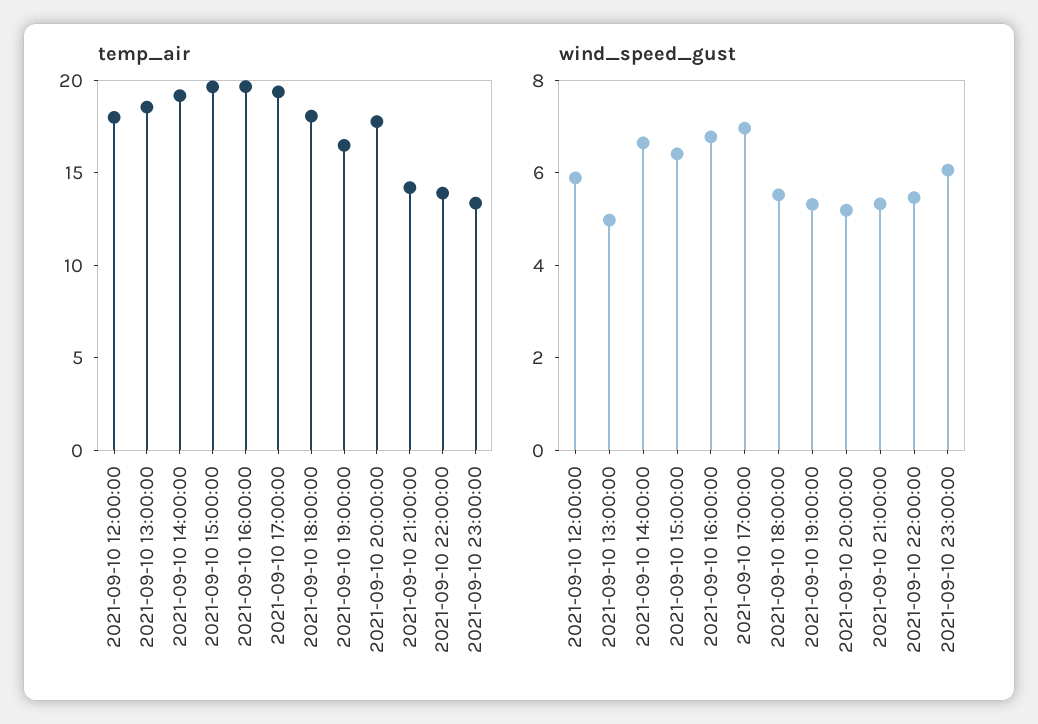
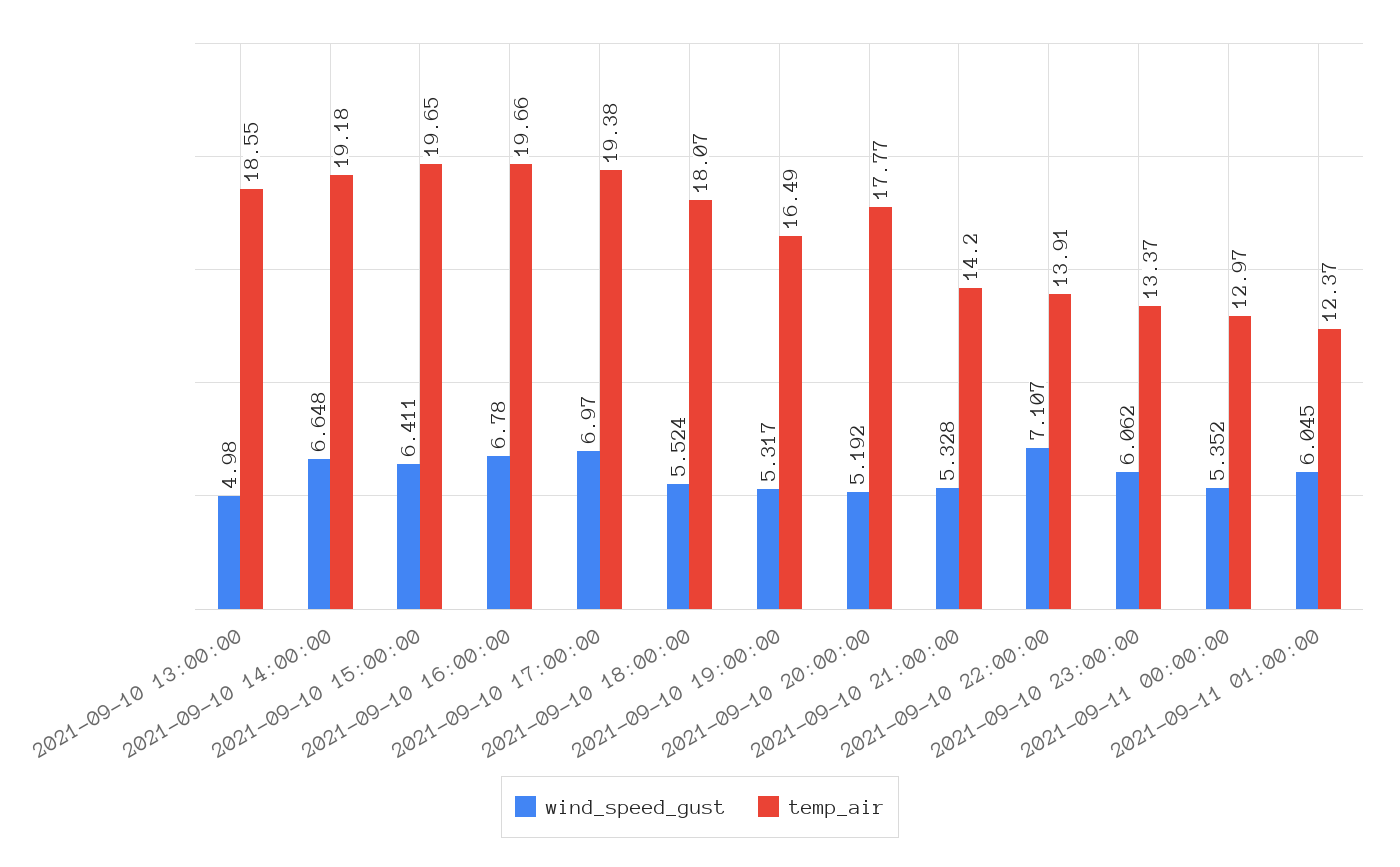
temp_air, 2021-09-10 12:00:00: 18 -> none
wind_speed_gust, 2021-09-10 12:00:00: 6 -> none
wind_speed_gust, 2021-09-10 22:00:00: 5.5 -> 7.107
wind_speed_gust, 2021-09-11 00:00:00: none -> 5.352
temp_air, 2021-09-11 00:00:00: none -> 12.97
wind_speed_gust, 2021-09-11 01:00:00: none -> 6.045
temp_air, 2021-09-11 01:00:00: none -> 12.37

